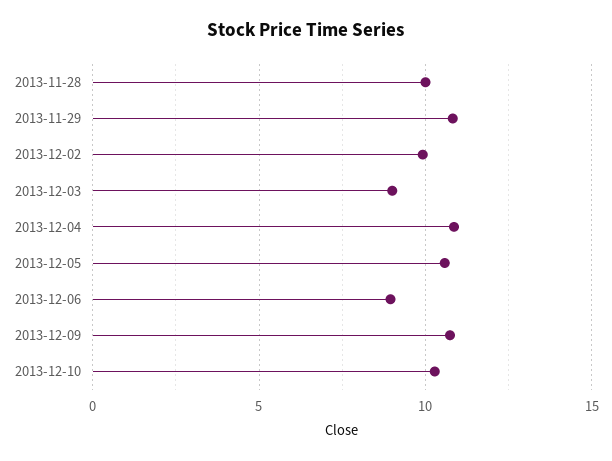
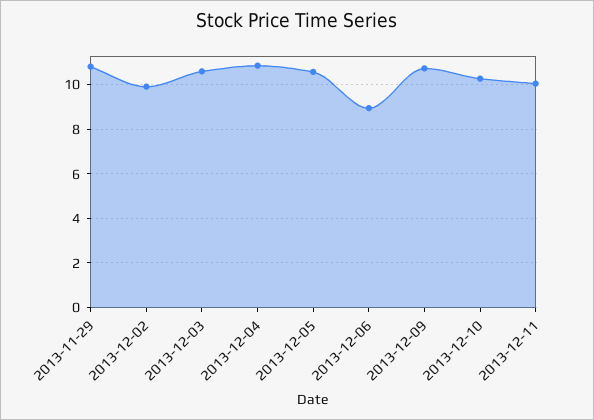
2013-11-28: 10 -> none
2013-12-03: 9 -> 10.5
2013-12-11: none -> 10

